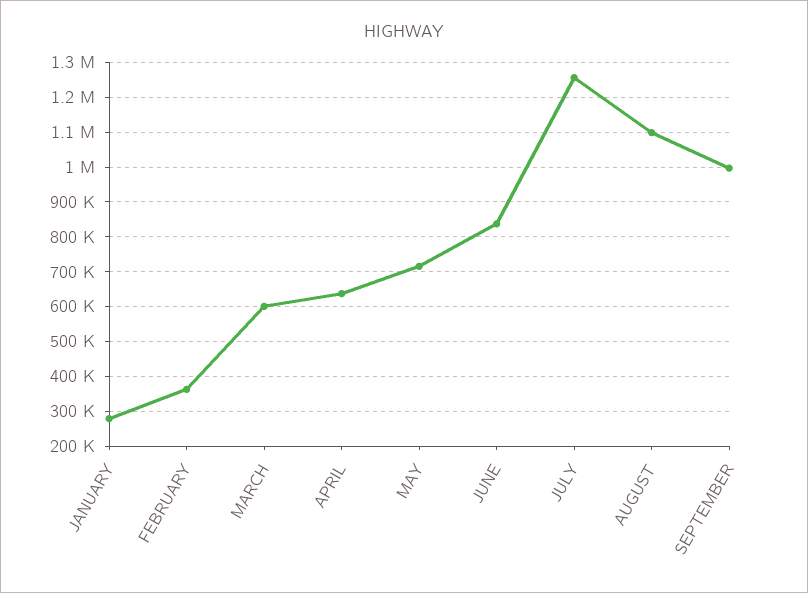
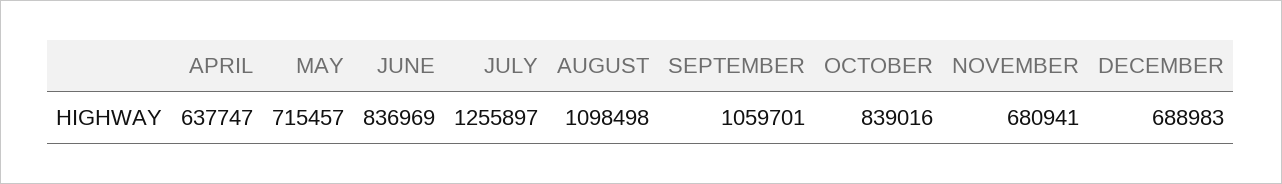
JANUARY: 280000 -> none
FEBRUARY: 360000 -> none
MARCH: 600000 -> none
SEPTEMBER: 1000000 -> 1059701
OCTOBER: none -> 839016
NOVEMBER: none -> 680941
DECEMBER: none -> 688983

